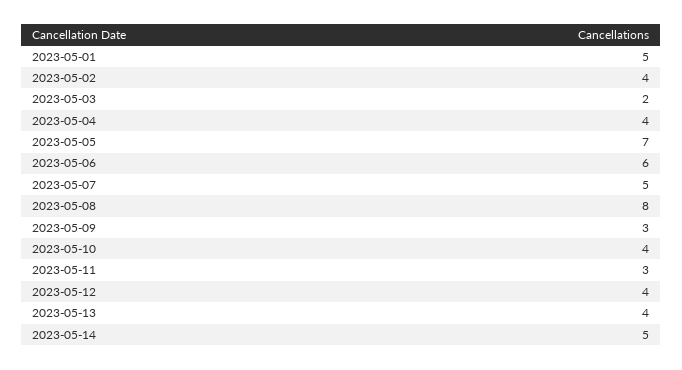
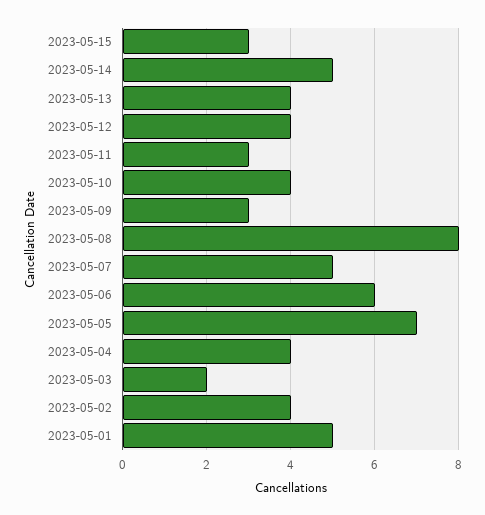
2023-05-15: none -> 3

